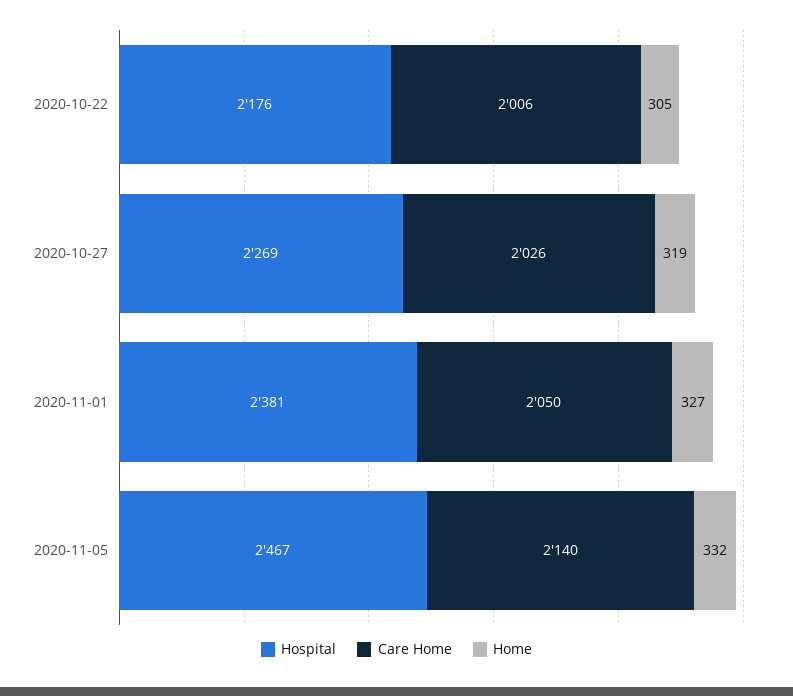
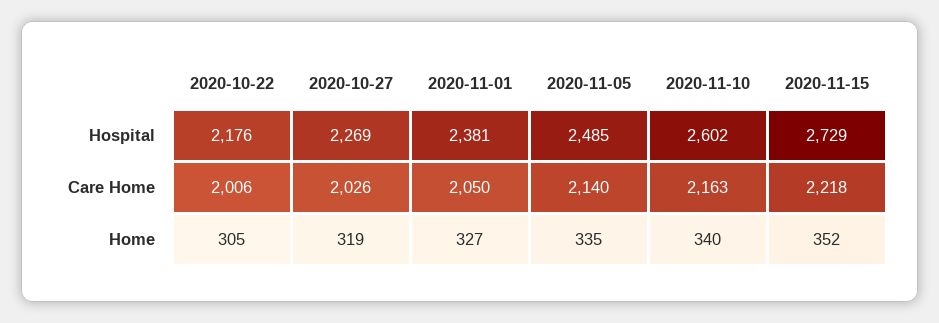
Hospital, 2020-11-05: 2467 -> 2485
Home, 2020-11-05: 332 -> 335
Hospital, 2020-11-10: none -> 2602
Hospital, 2020-11-15: none -> 2729
Care Home, 2020-11-10: none -> 2163
Care Home, 2020-11-15: none -> 2218
Home, 2020-11-10: none -> 340
Home, 2020-11-15: none -> 352

